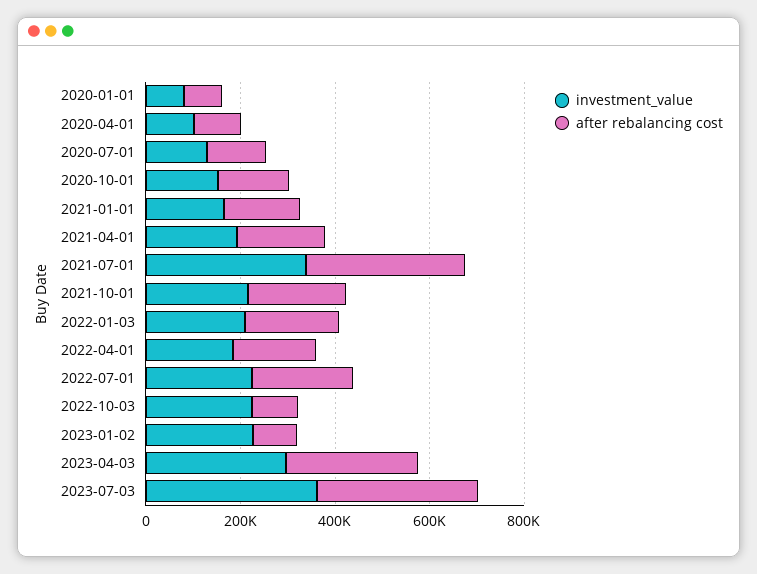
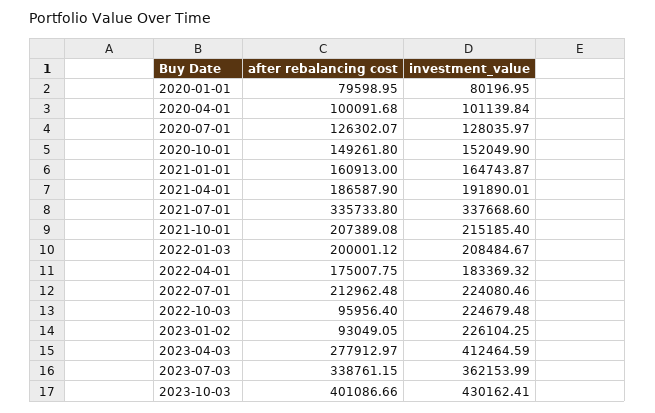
investment_value, 2023-04-03: 300000 -> 412464.59
after rebalancing cost, 2023-10-03: none -> 401086.66
investment_value, 2023-10-03: none -> 430162.41

